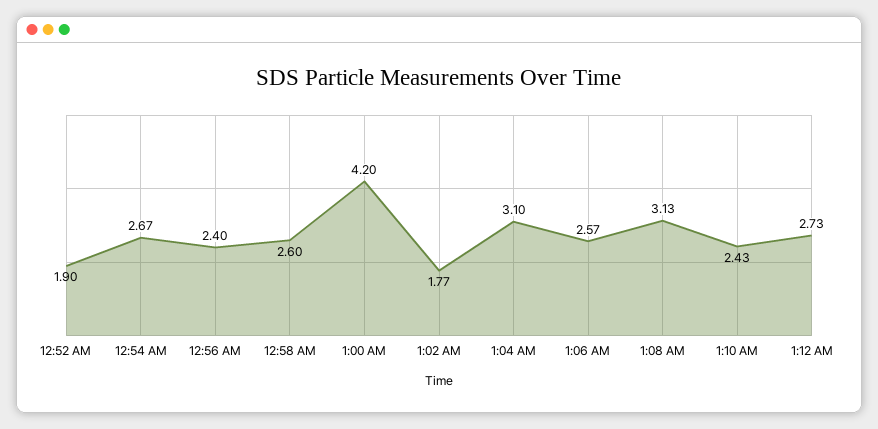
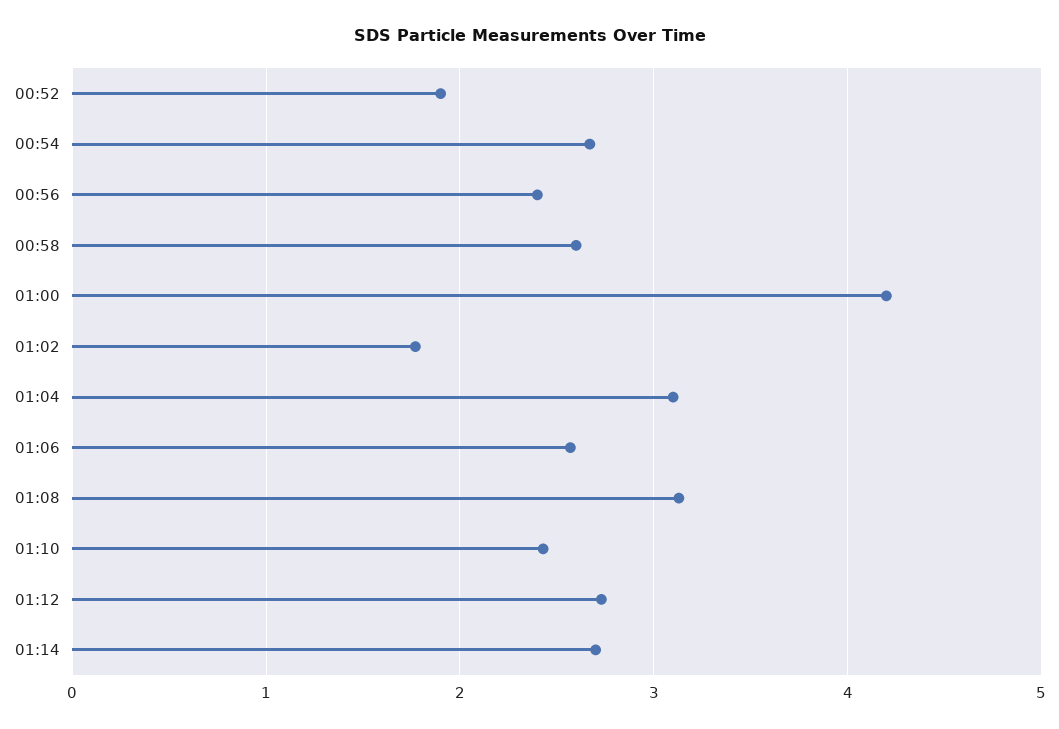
01:14: none -> 2.7

